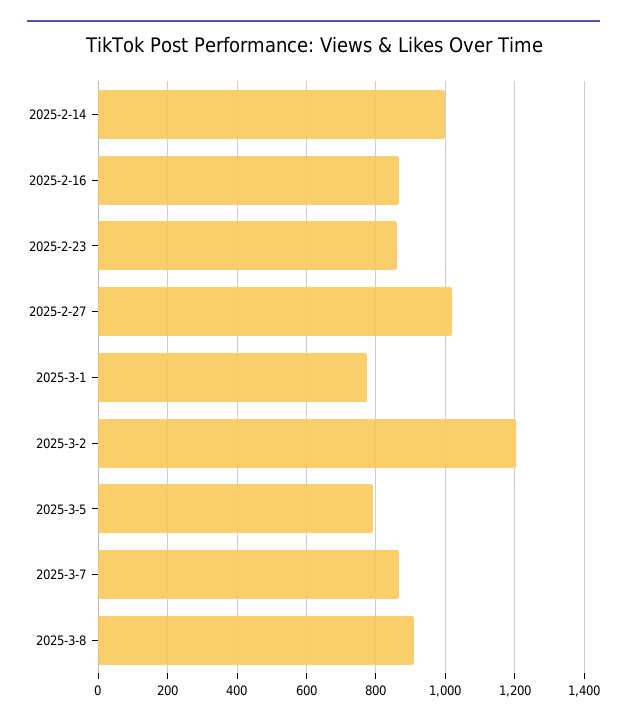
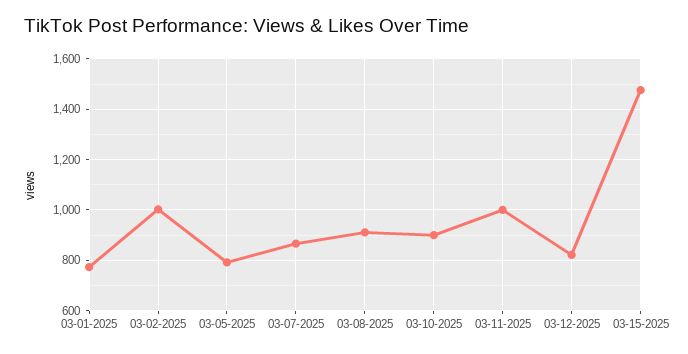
2025-2-14: 1000 -> none
2025-2-16: 860 -> none
2025-2-23: 860 -> none
2025-2-27: 1020 -> none
2025-3-2: 1200 -> 1000
03-10-2025: none -> 900
03-11-2025: none -> 1000
03-12-2025: none -> 825
03-15-2025: none -> 1475

